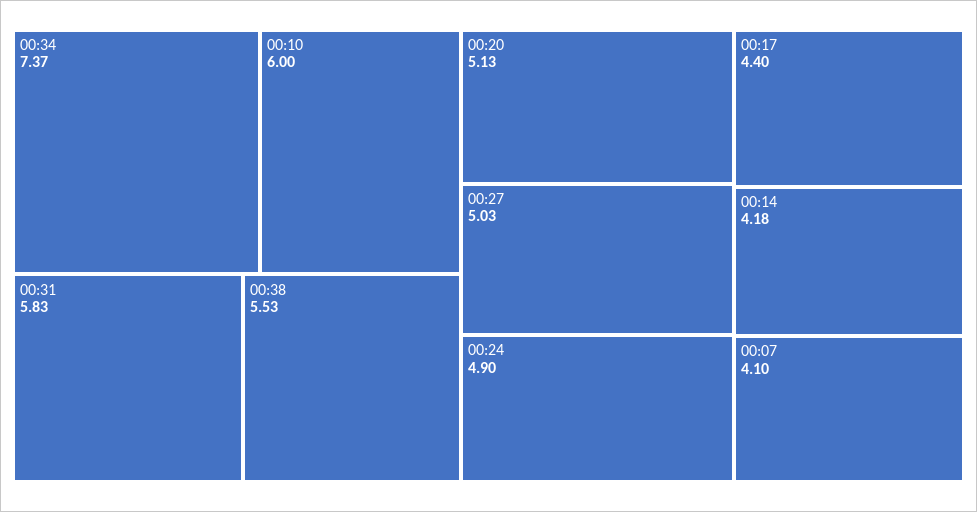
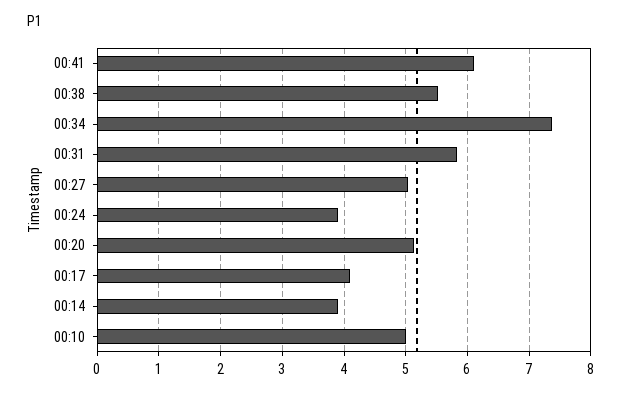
00:10: 6 -> 5
00:24: 4.9 -> 3.9
00:17: 4.4 -> 4.1
00:14: 4.18 -> 3.9
00:07: 4.1 -> none
00:41: none -> 6.1

